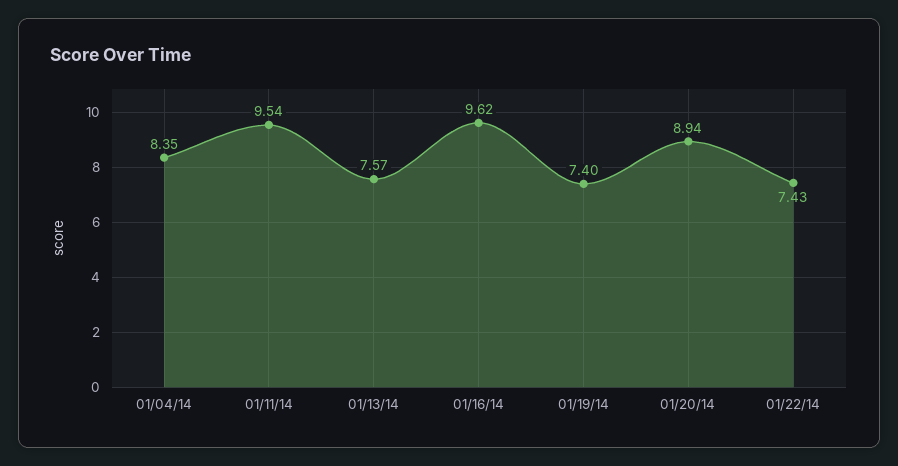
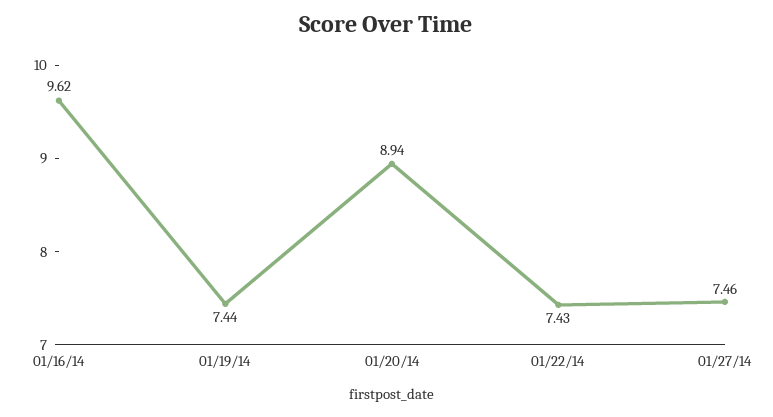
01/04/14: 8.35 -> none
01/11/14: 9.54 -> none
01/13/14: 7.57 -> none
01/19/14: 7.4 -> 7.44
01/27/14: none -> 7.46

